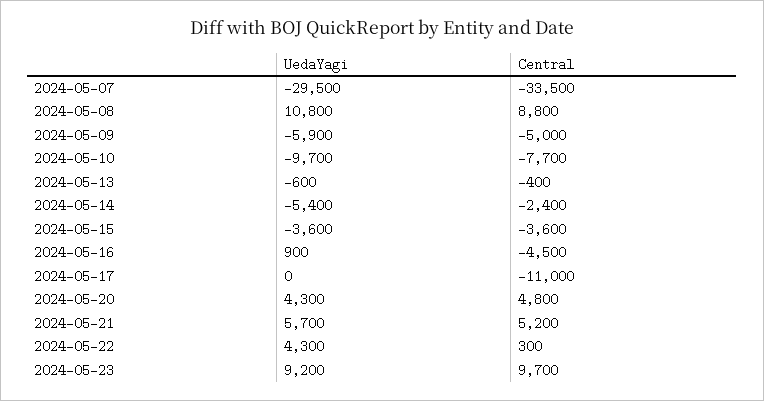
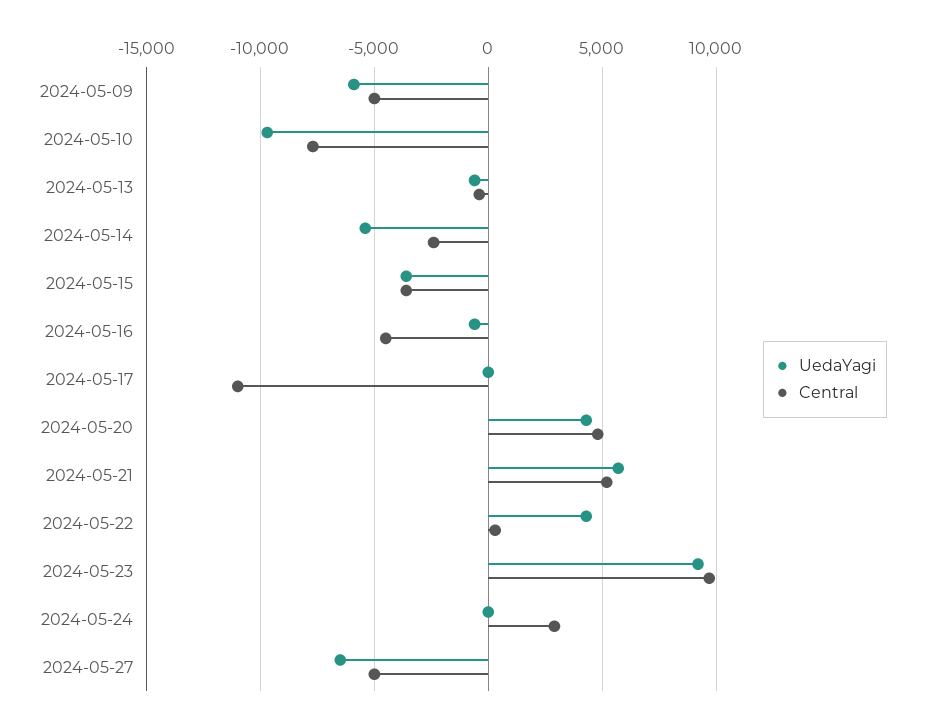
UedaYagi, 2024-05-07: -29500 -> none
Central, 2024-05-07: -33500 -> none
UedaYagi, 2024-05-08: 10800 -> none
Central, 2024-05-08: 8800 -> none
UedaYagi, 2024-05-16: 900 -> -500
UedaYagi, 2024-05-24: none -> 0
Central, 2024-05-24: none -> 3000
UedaYagi, 2024-05-27: none -> -6500
Central, 2024-05-27: none -> -5000

